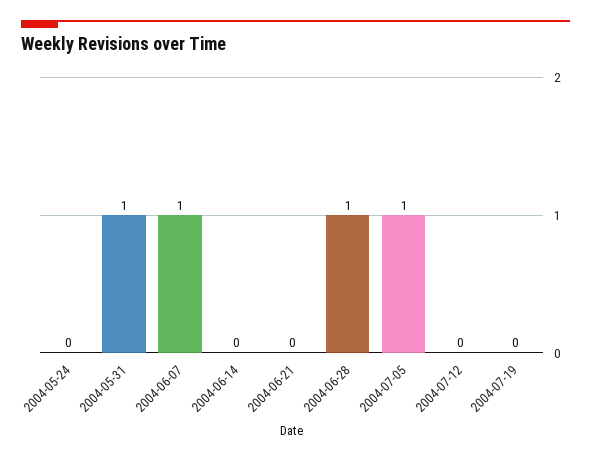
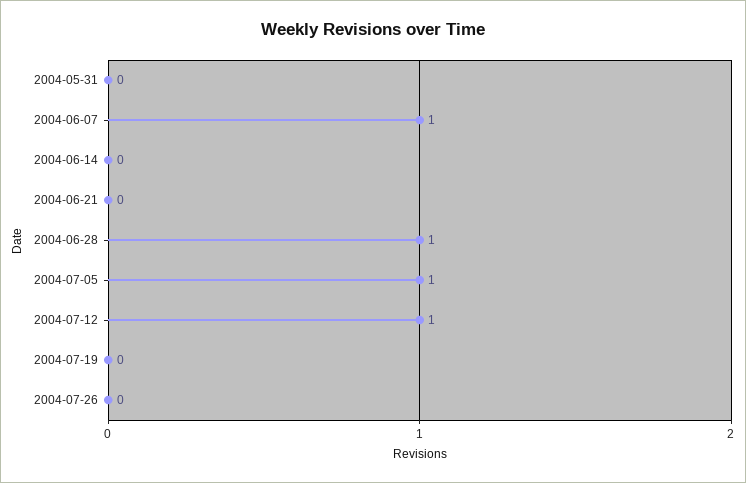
2004-05-24: 0 -> none
2004-05-31: 1 -> 0
2004-07-12: 0 -> 1
2004-07-26: none -> 0

